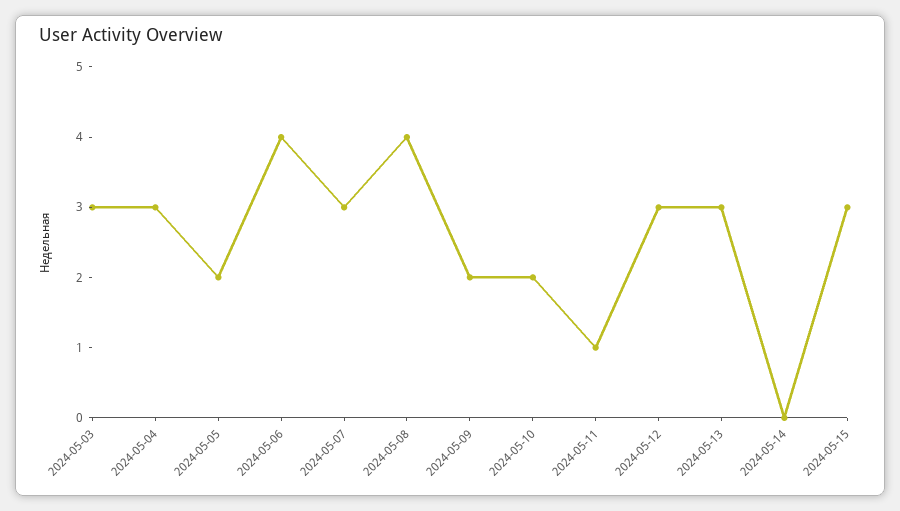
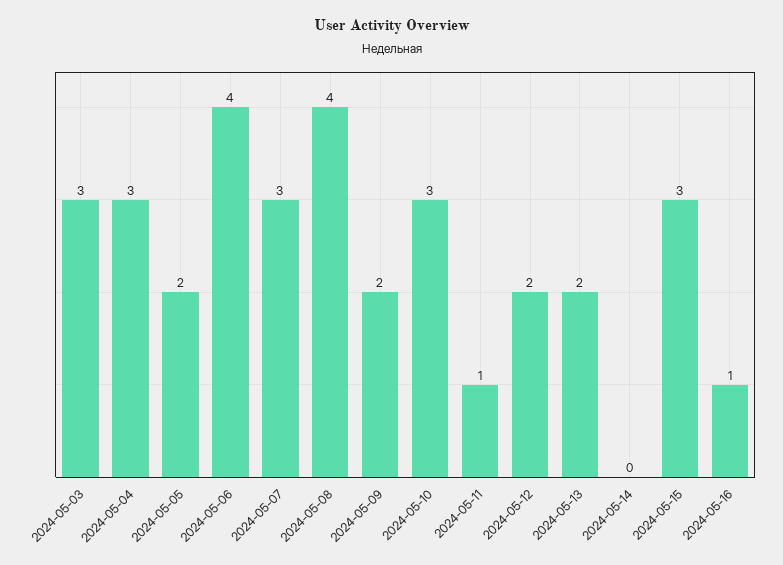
2024-05-10: 2 -> 3
2024-05-12: 3 -> 2
2024-05-13: 3 -> 2
2024-05-16: none -> 1

